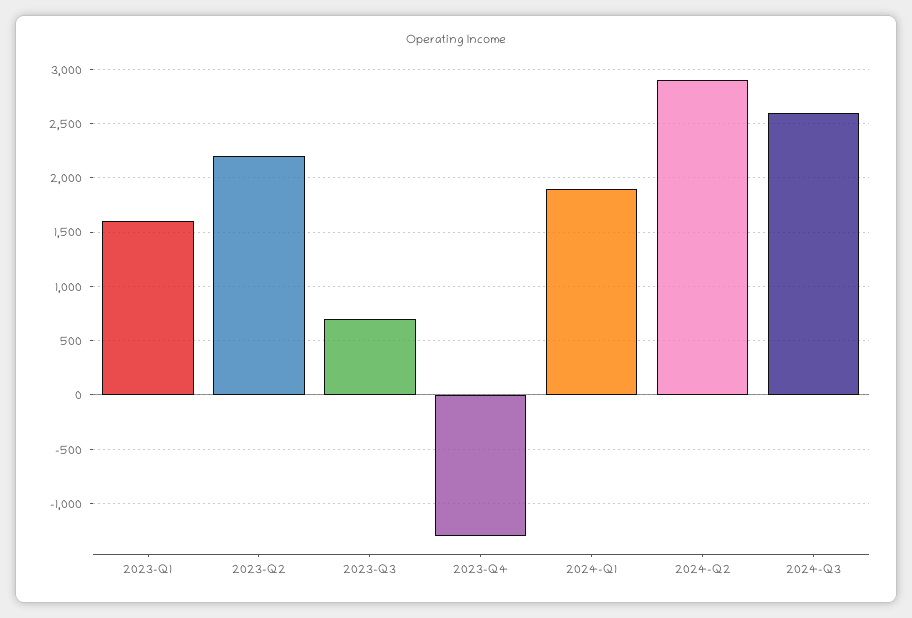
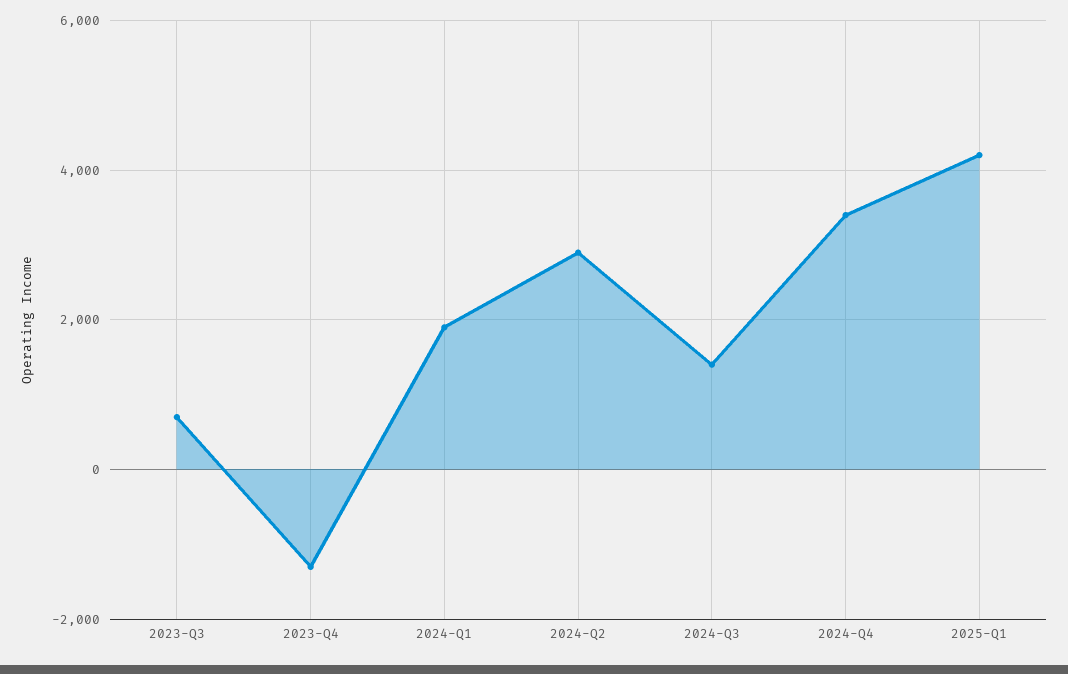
2023-Q1: 1600 -> none
2023-Q2: 2200 -> none
2024-Q3: 2600 -> 1400
2024-Q4: none -> 3400
2025-Q1: none -> 4200

